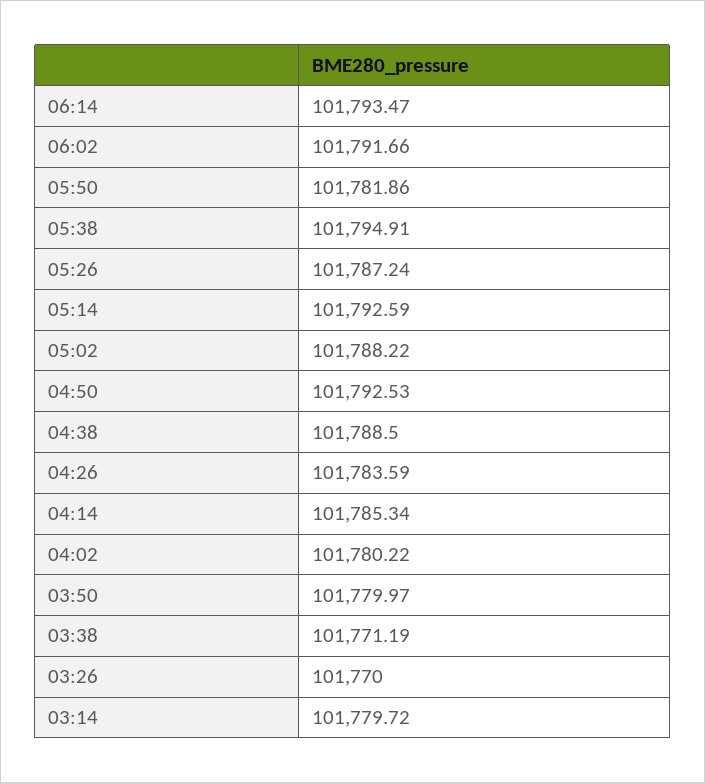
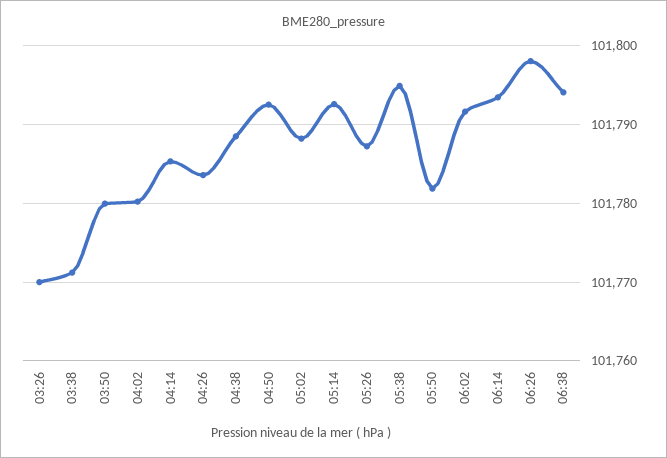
03:14: 101779.72 -> none
06:26: none -> 101798
06:38: none -> 101794

